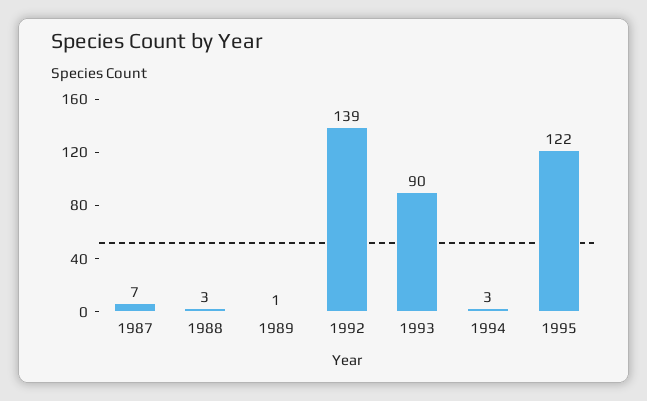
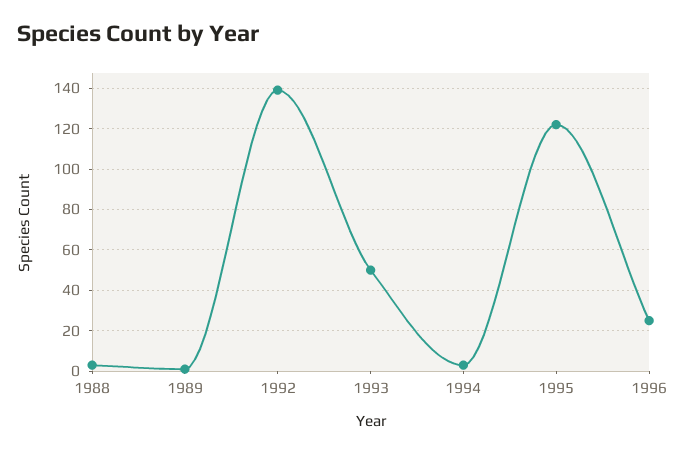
1987: 7 -> none
1993: 90 -> 50
1996: none -> 25

